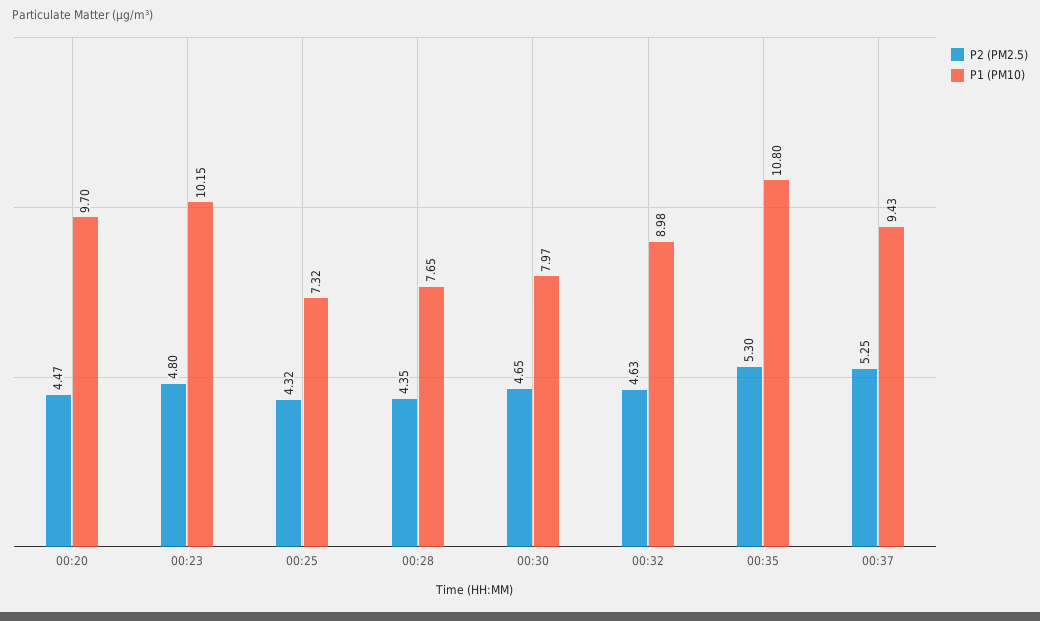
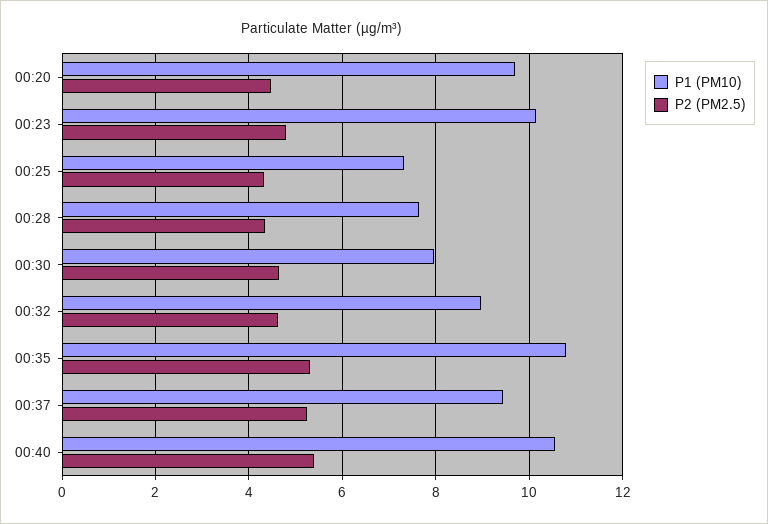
P1 (PM10), 00:40: none -> 10.6
P2 (PM2.5), 00:40: none -> 5.4

